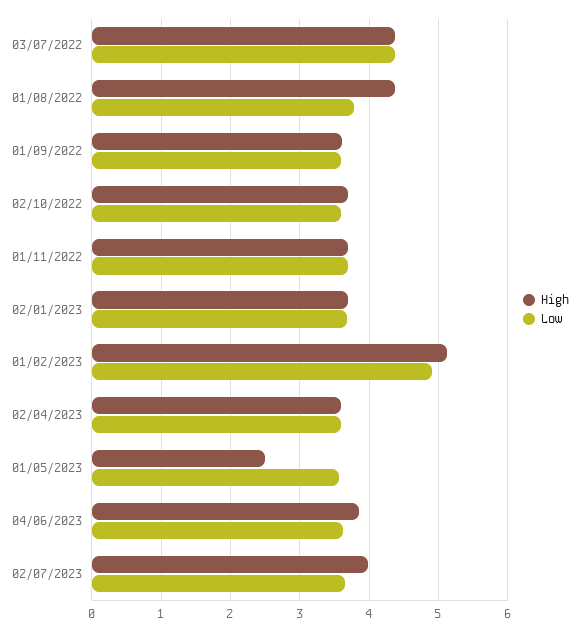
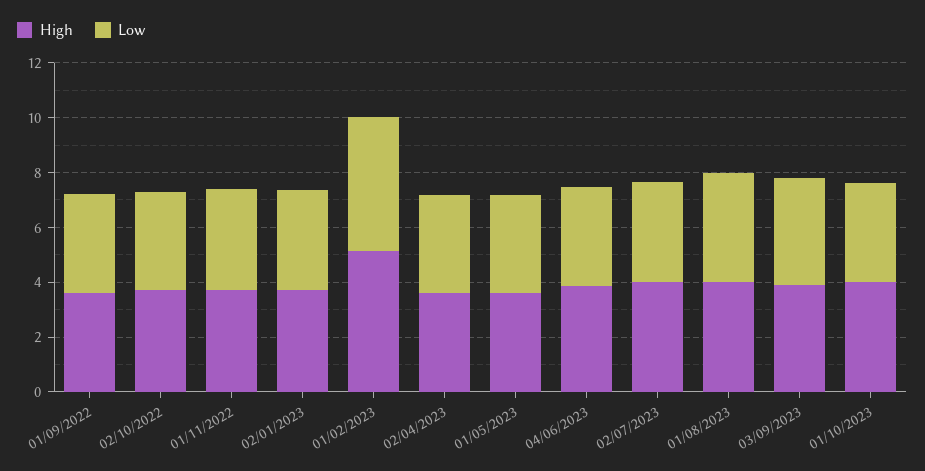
High, 03/07/2022: 4.4 -> none
Low, 03/07/2022: 4.4 -> none
High, 01/08/2022: 4.4 -> none
Low, 01/08/2022: 3.8 -> none
High, 01/05/2023: 2.5 -> 3.5
High, 01/08/2023: none -> 4
Low, 01/08/2023: none -> 4
High, 03/09/2023: none -> 4
Low, 03/09/2023: none -> 4
High, 01/10/2023: none -> 4
Low, 01/10/2023: none -> 3.5

